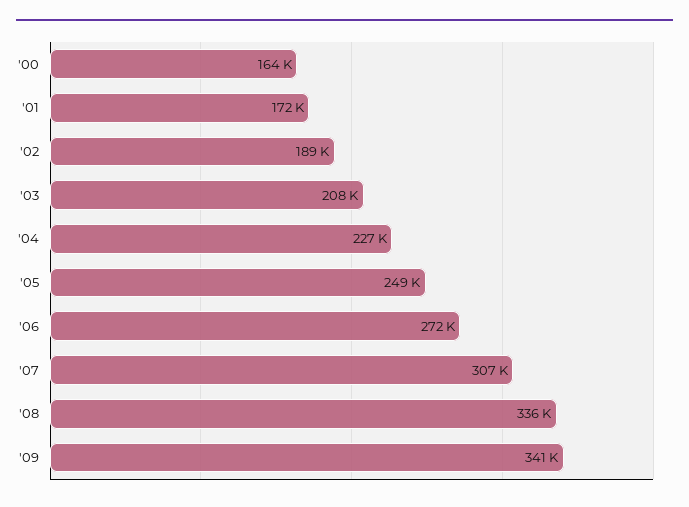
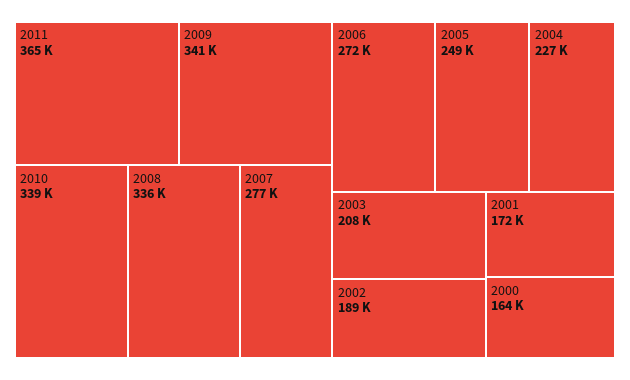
'07: 307000 -> 277000
2011: none -> 365000
2010: none -> 339000

